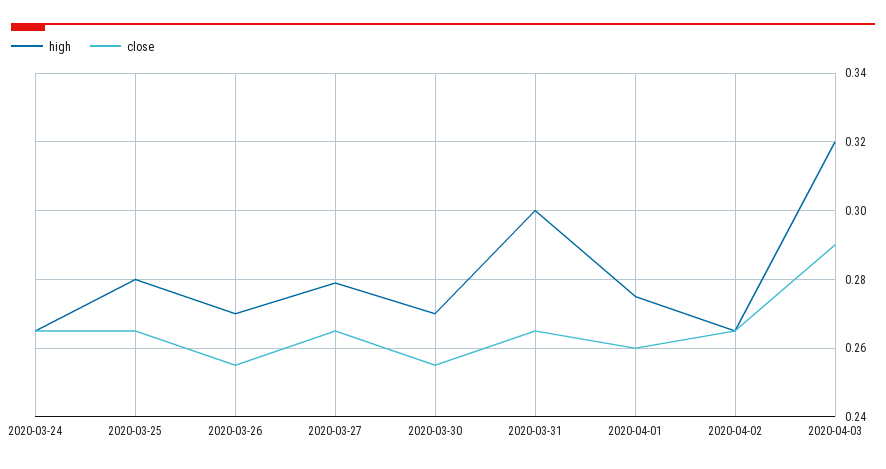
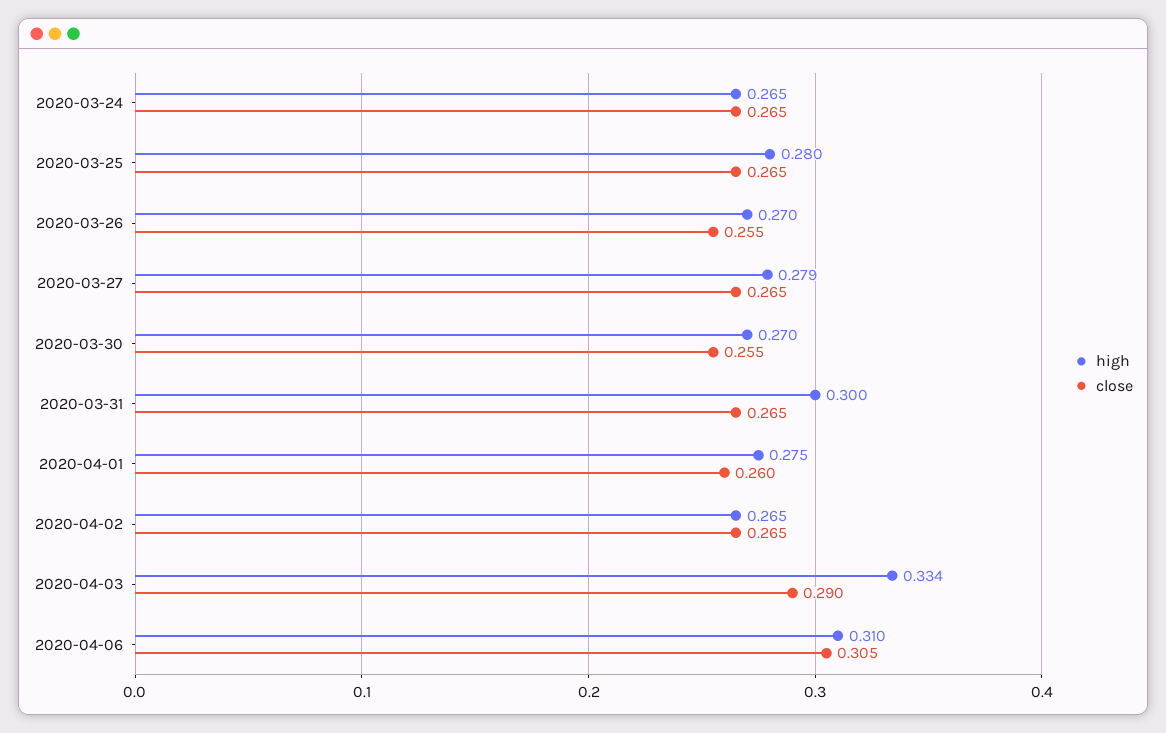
high, 2020-04-03: 0.32 -> 0.334
high, 2020-04-06: none -> 0.31
close, 2020-04-06: none -> 0.305

